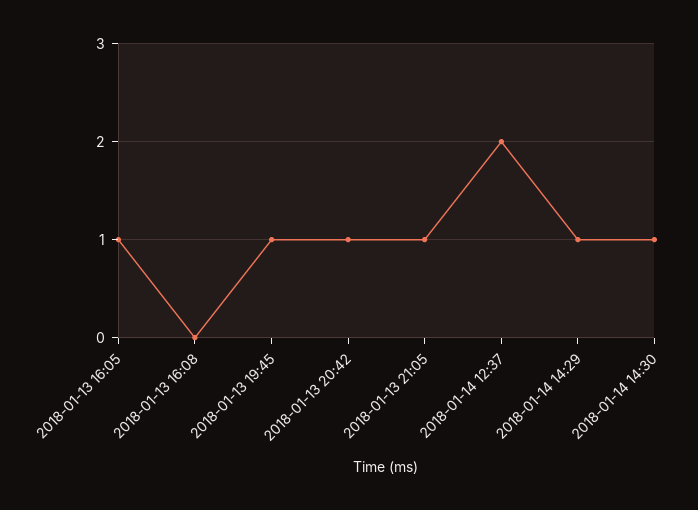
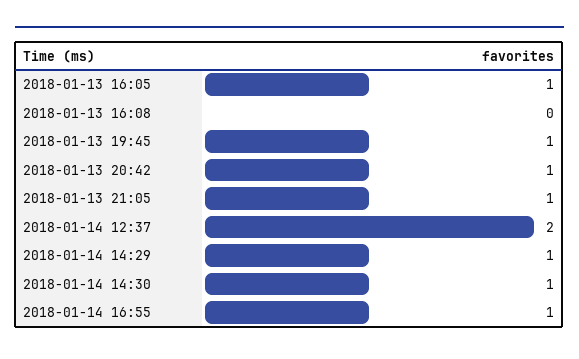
2018-01-14 16:55: none -> 1

